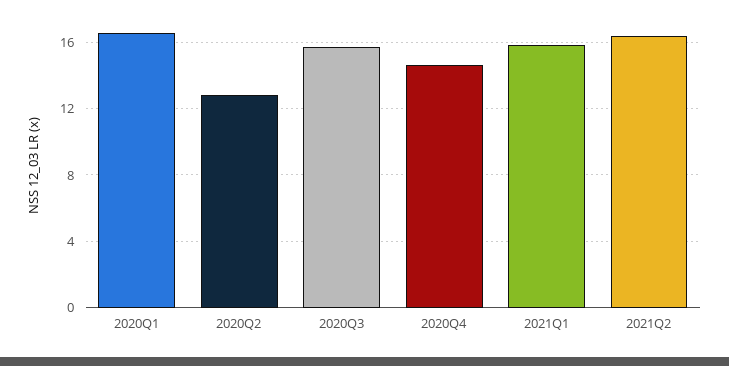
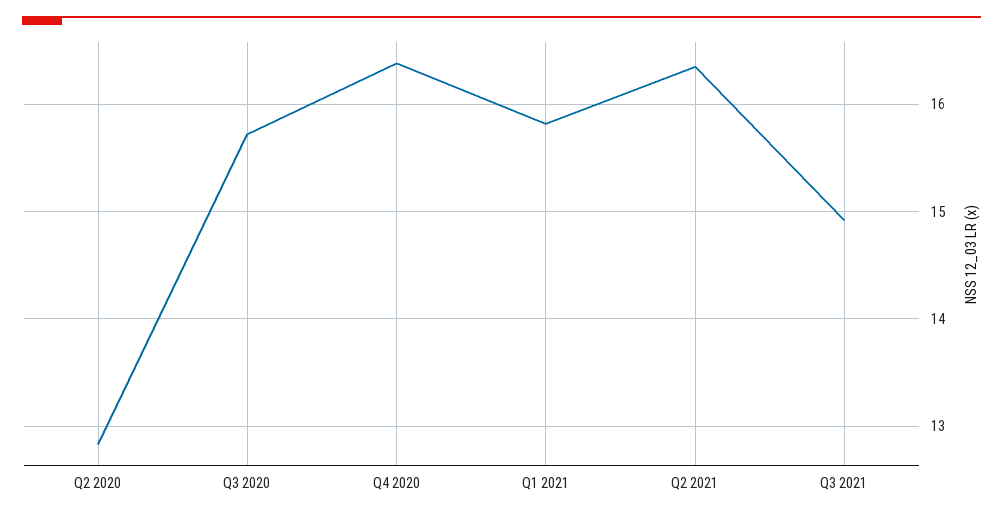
2020Q1: 16.5 -> none
2020Q4: 14.5 -> 16.4
Q3 2021: none -> 14.9

